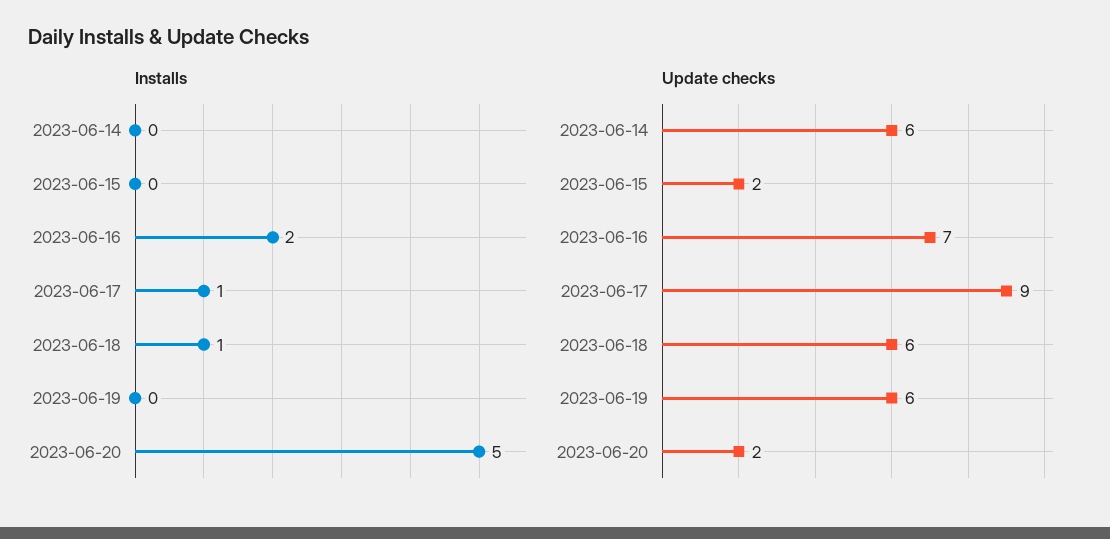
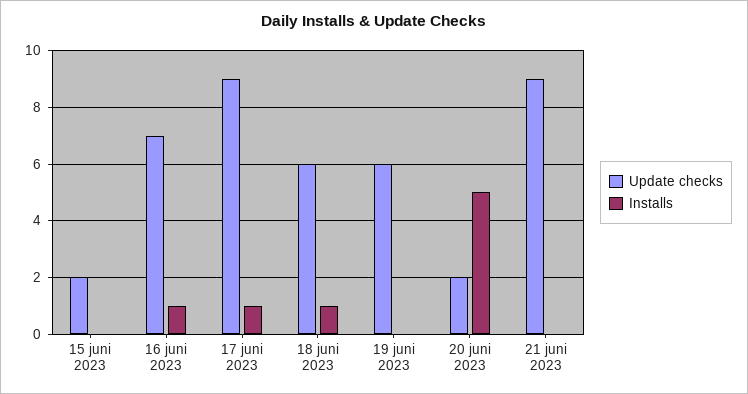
Installs, 2023-06-14: 0 -> none
Installs, 2023-06-16: 2 -> 1
Update checks, 2023-06-14: 6 -> none
Update checks, 21 juni 2023: none -> 9
Installs, 21 juni 2023: none -> 0

